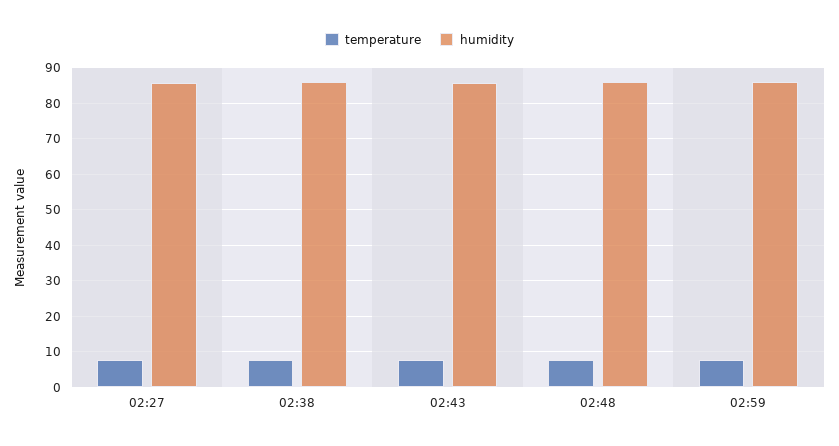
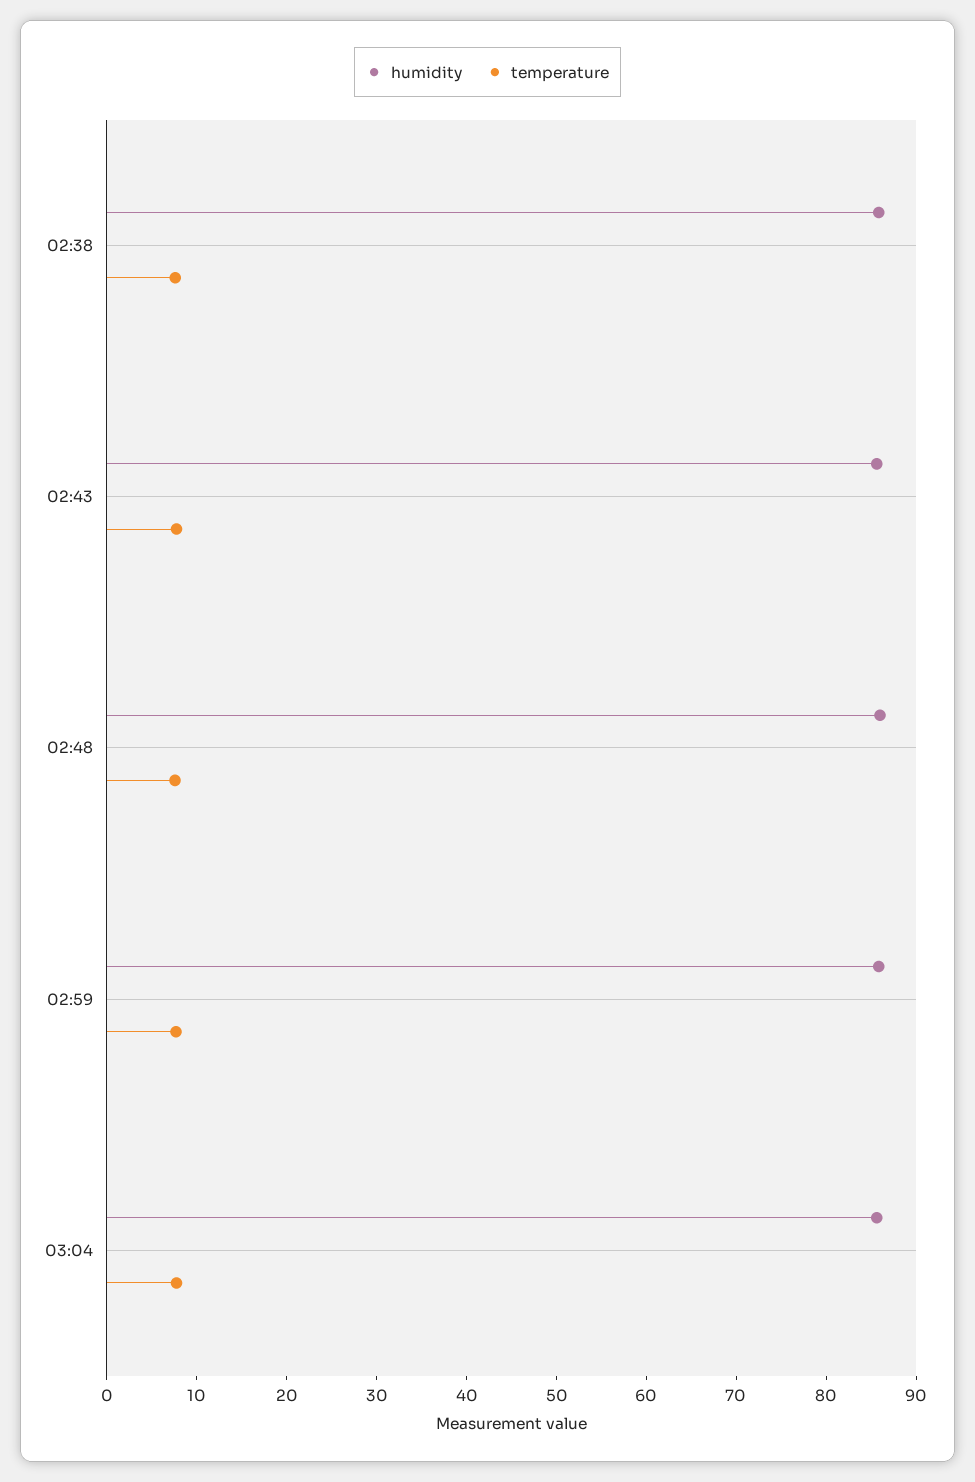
temperature, 02:27: 8 -> none
humidity, 02:27: 86 -> none
humidity, 03:04: none -> 86
temperature, 03:04: none -> 8

